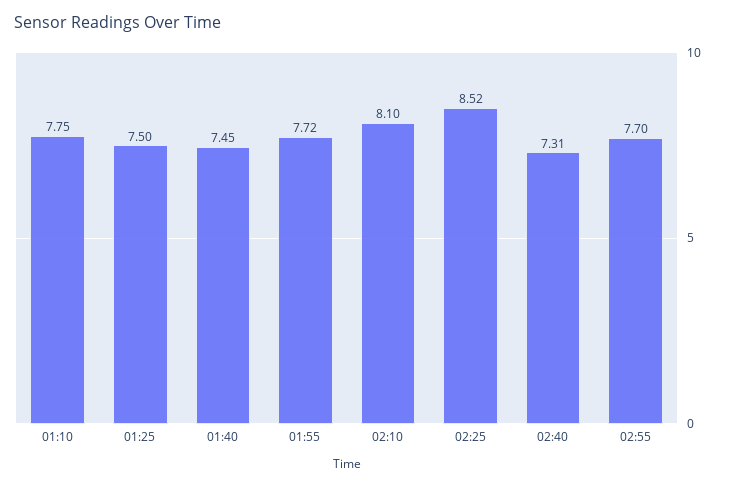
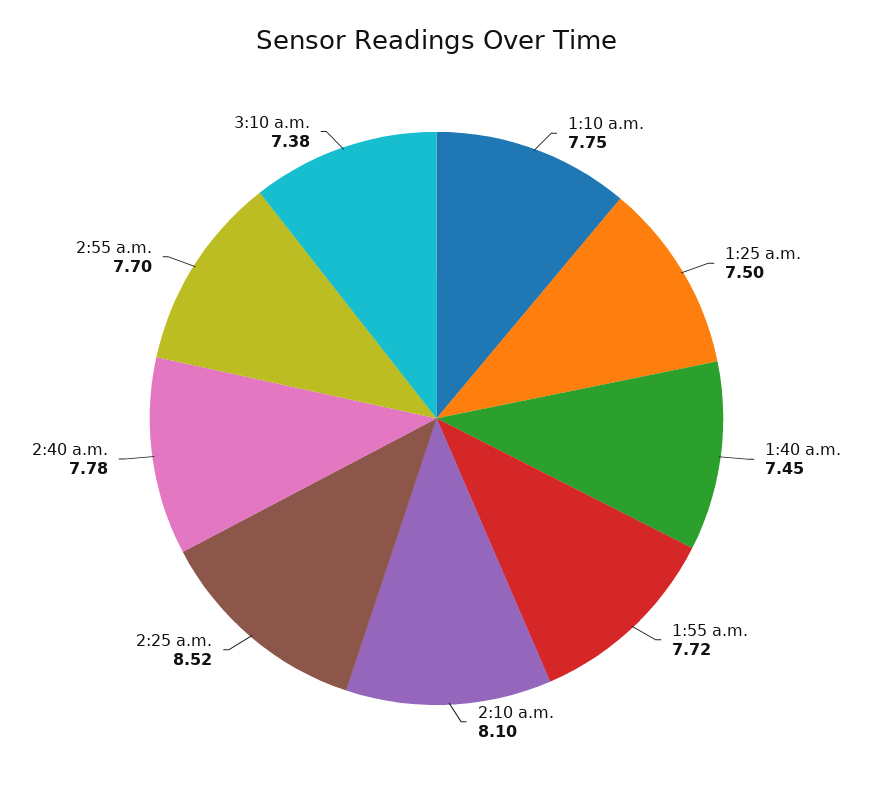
02:40: 7.31 -> 7.78
3:10 a.m.: none -> 7.38

